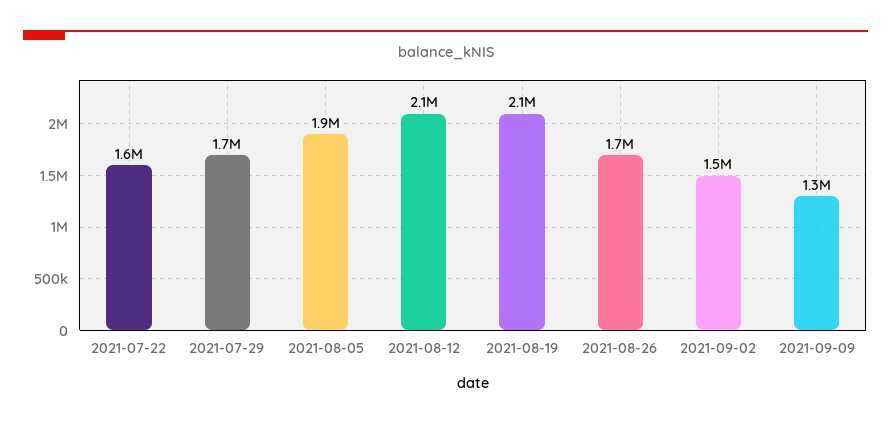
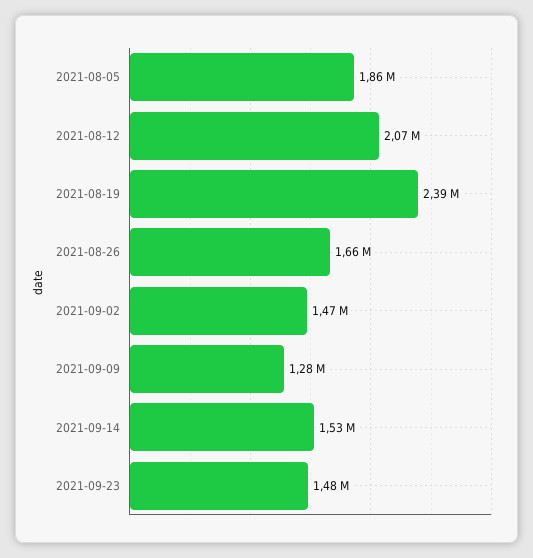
2021-07-22: 1600000 -> none
2021-07-29: 1700000 -> none
2021-08-19: 2100000 -> 2390000
2021-09-14: none -> 1530000
2021-09-23: none -> 1480000

